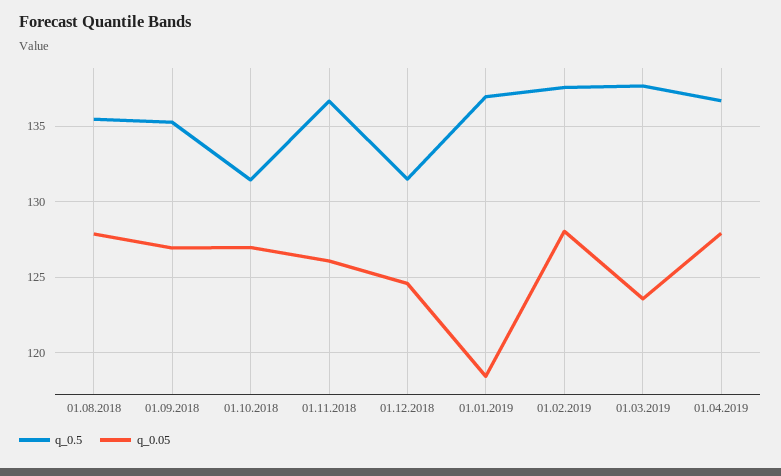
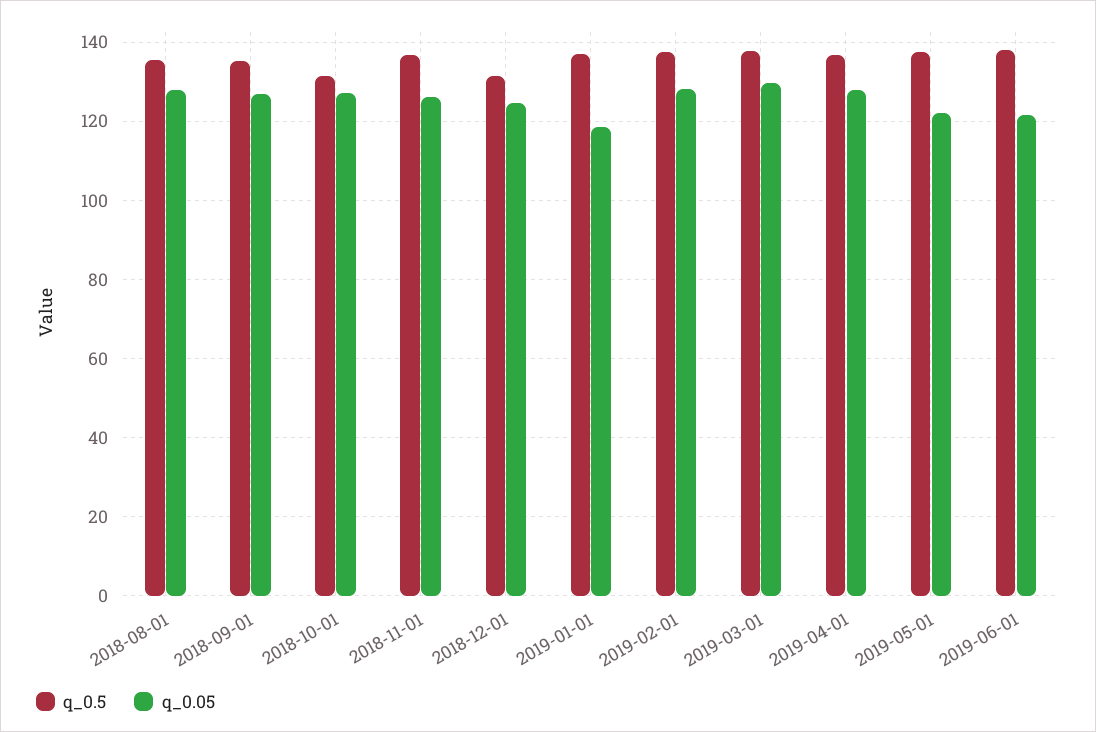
q_0.05, 01.03.2019: 123.5 -> 130
q_0.5, 2019-05-01: none -> 138
q_0.05, 2019-05-01: none -> 122
q_0.5, 2019-06-01: none -> 138
q_0.05, 2019-06-01: none -> 122

